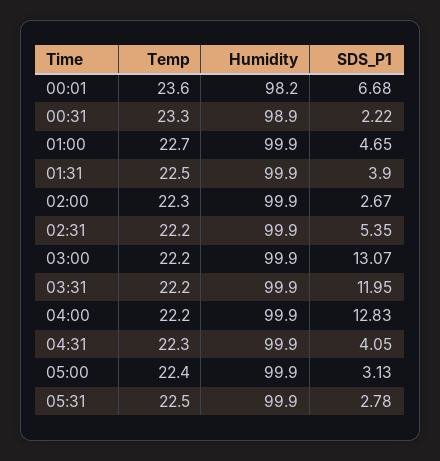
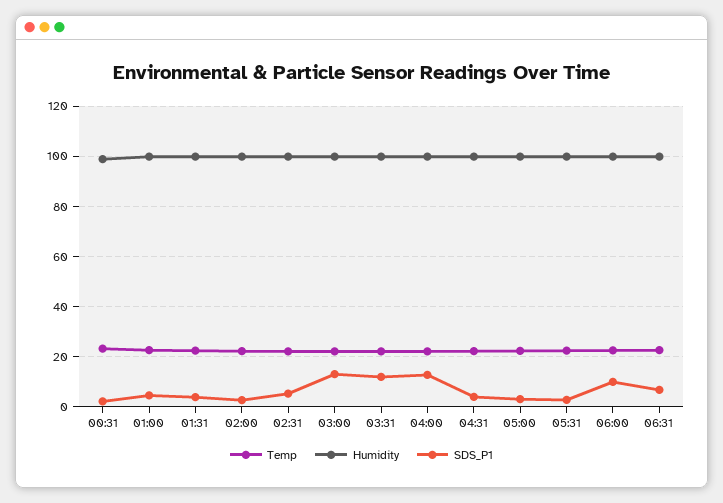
Temp, 00:01: 23.6 -> none
Humidity, 00:01: 98.2 -> none
SDS_P1, 00:01: 6.68 -> none
Temp, 06:00: none -> 22.5
Humidity, 06:00: none -> 100
SDS_P1, 06:00: none -> 10
Temp, 06:31: none -> 22.5
Humidity, 06:31: none -> 100
SDS_P1, 06:31: none -> 7.5

